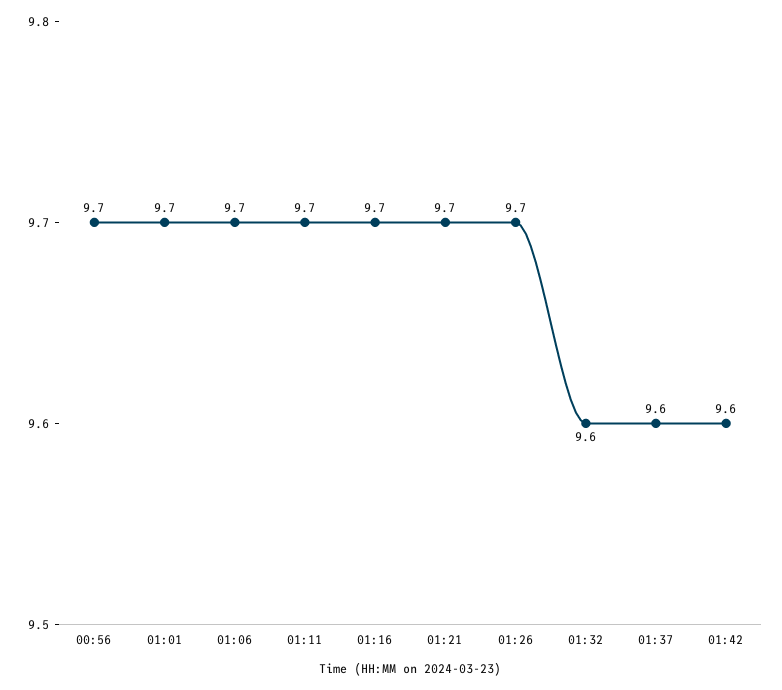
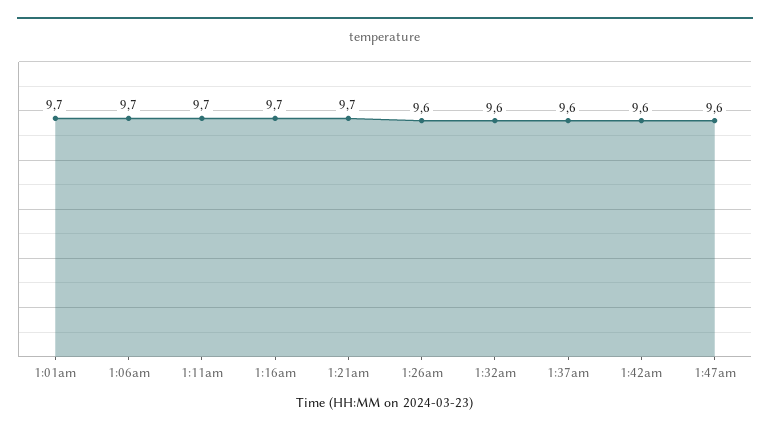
00:56: 9.7 -> none
01:26: 9.7 -> 9.6
1:47am: none -> 9.6

